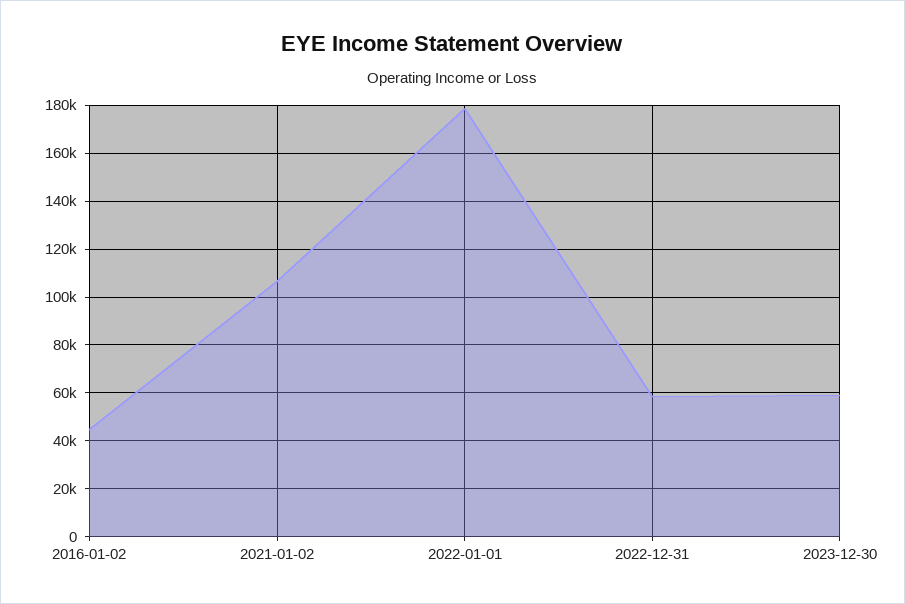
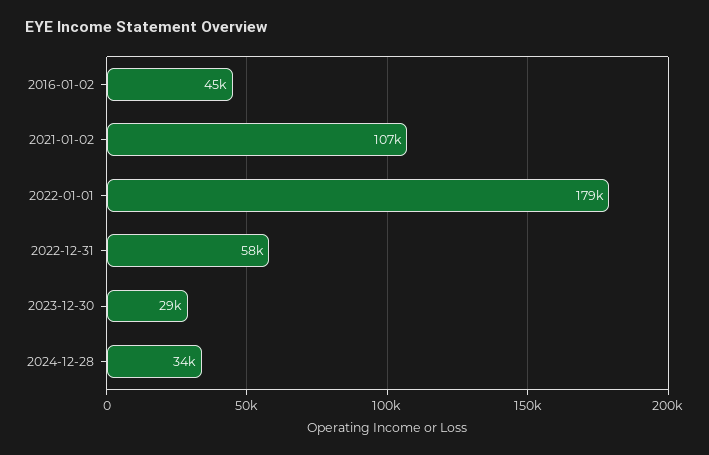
2023-12-30: 60000 -> 29000
2024-12-28: none -> 34000

